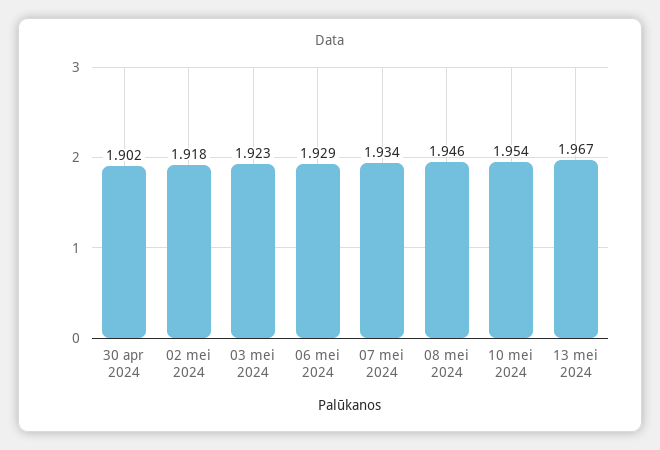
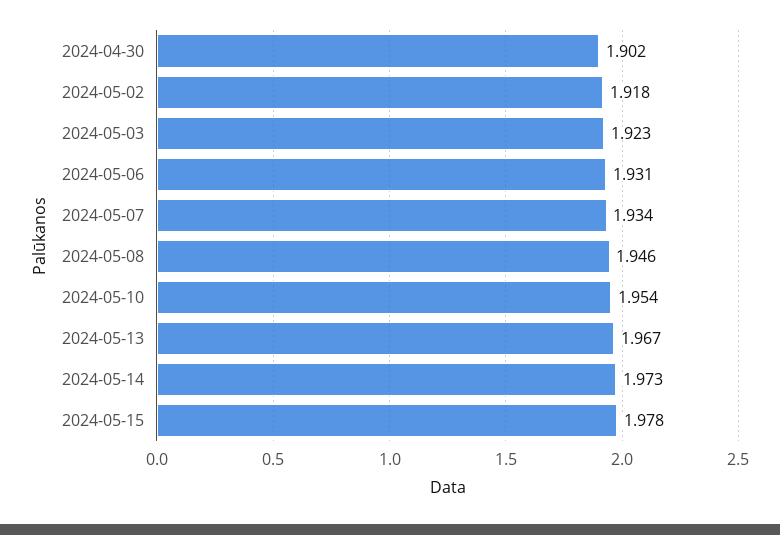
06 mei 2024: 1.929 -> 1.931
2024-05-14: none -> 1.973
2024-05-15: none -> 1.978

